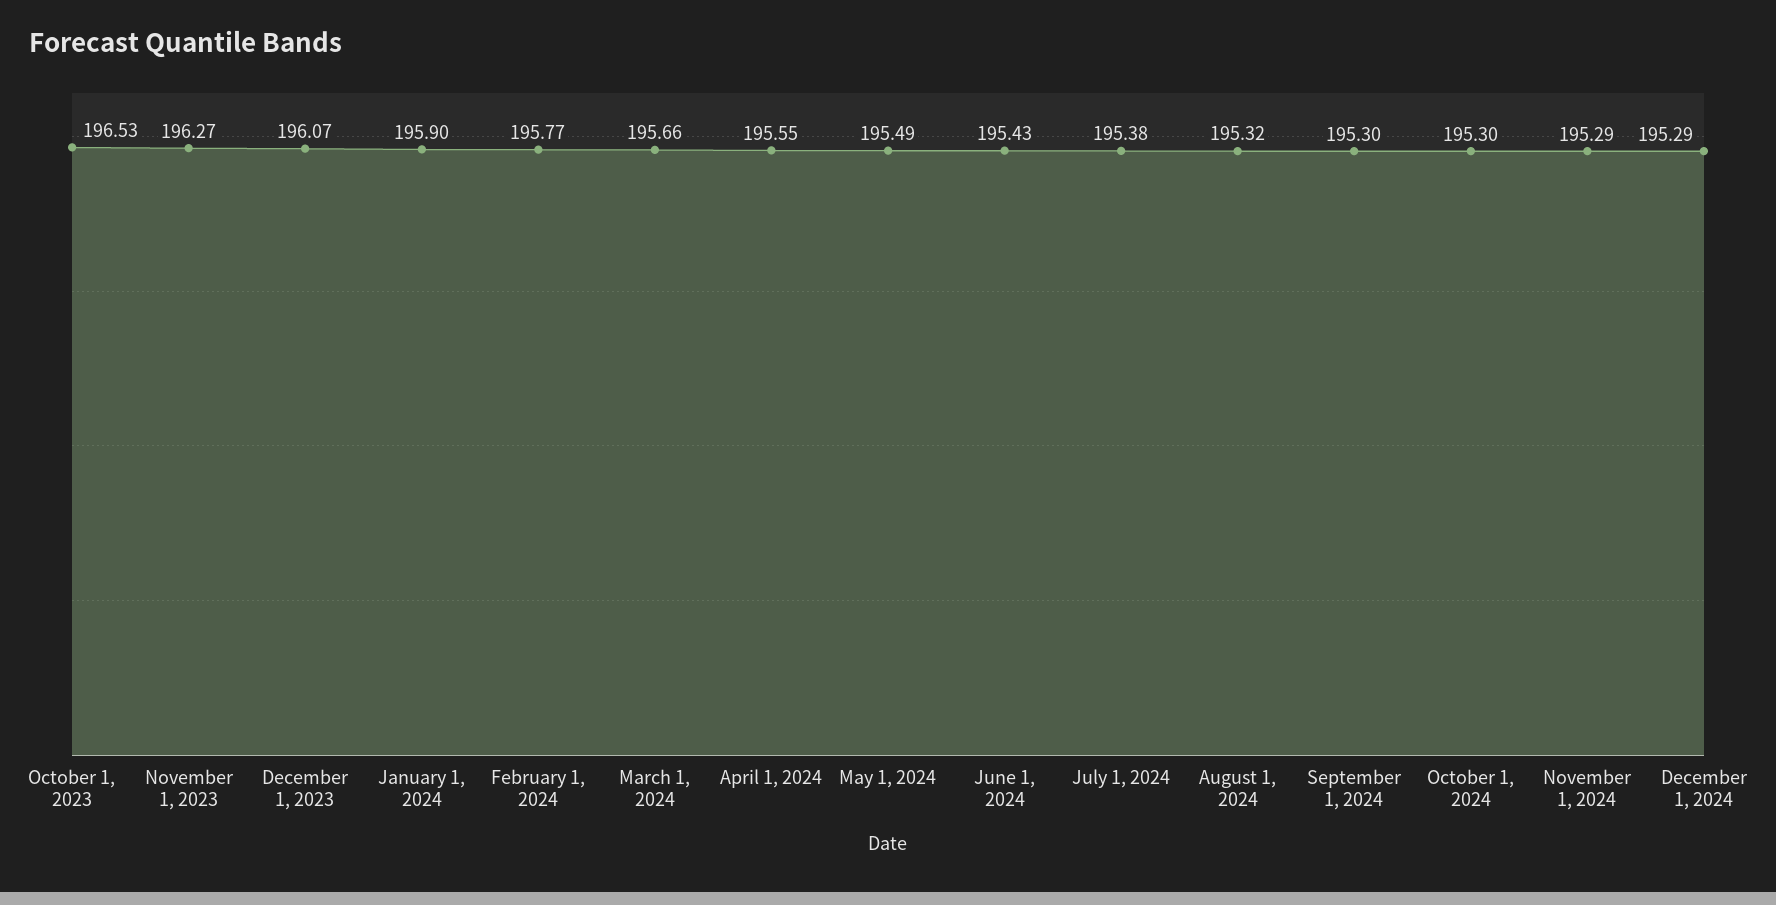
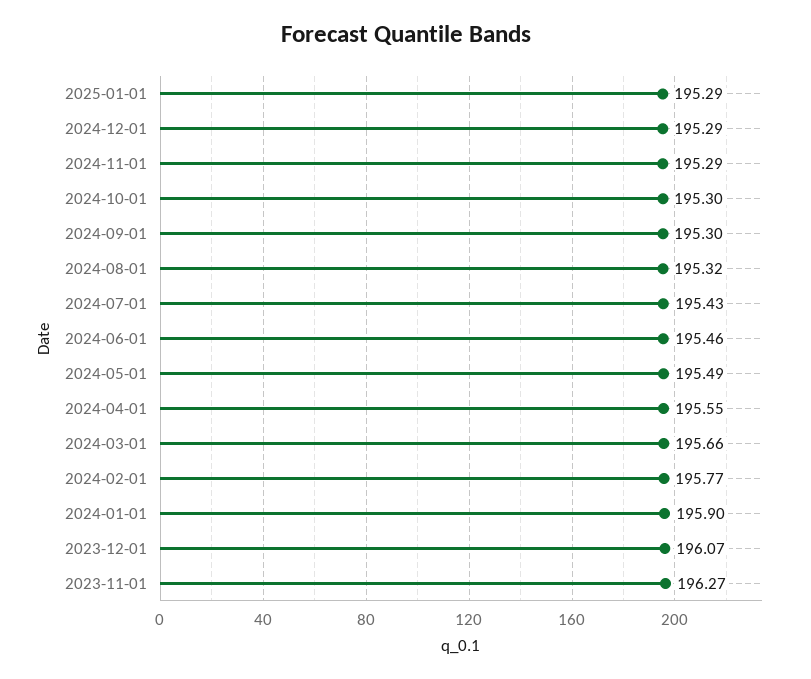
October 1, 2023: 196.53 -> none
June 1, 2024: 195.43 -> 195.46
July 1, 2024: 195.38 -> 195.43
2025-01-01: none -> 195.29

